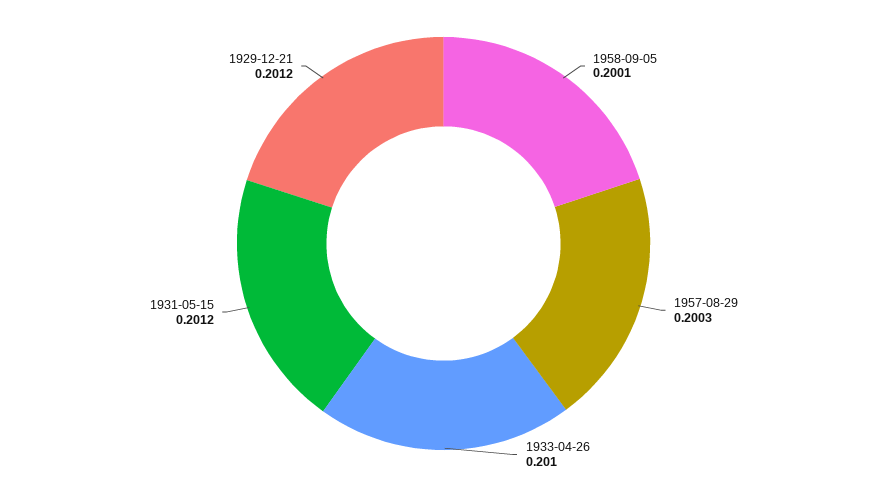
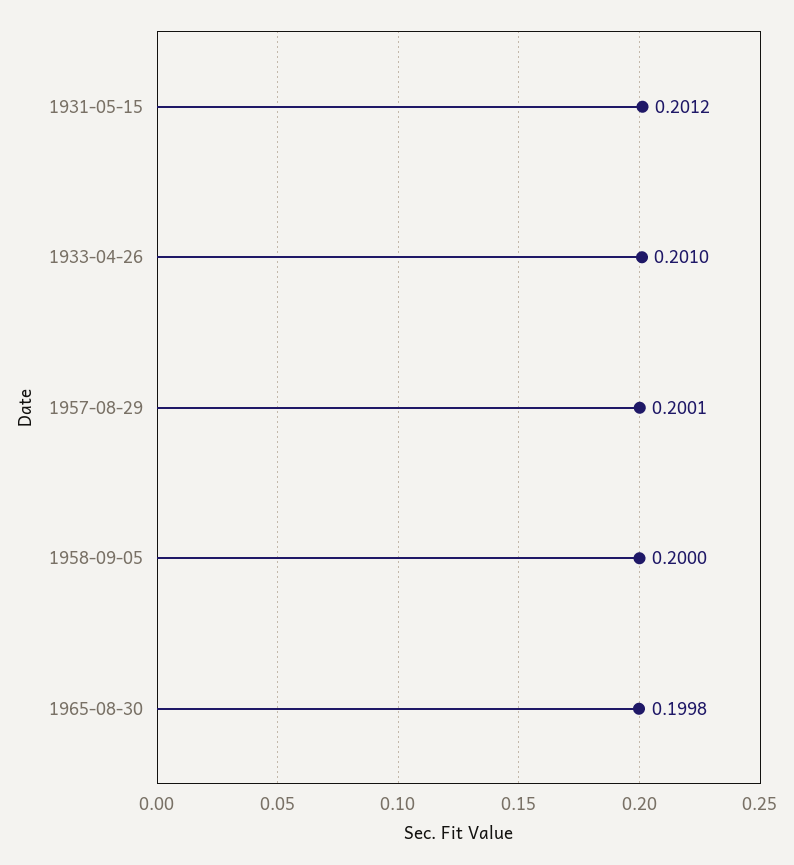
1958-09-05: 0.2001 -> 0.2
1957-08-29: 0.2003 -> 0.2001
1929-12-21: 0.2012 -> none
1965-08-30: none -> 0.1998

